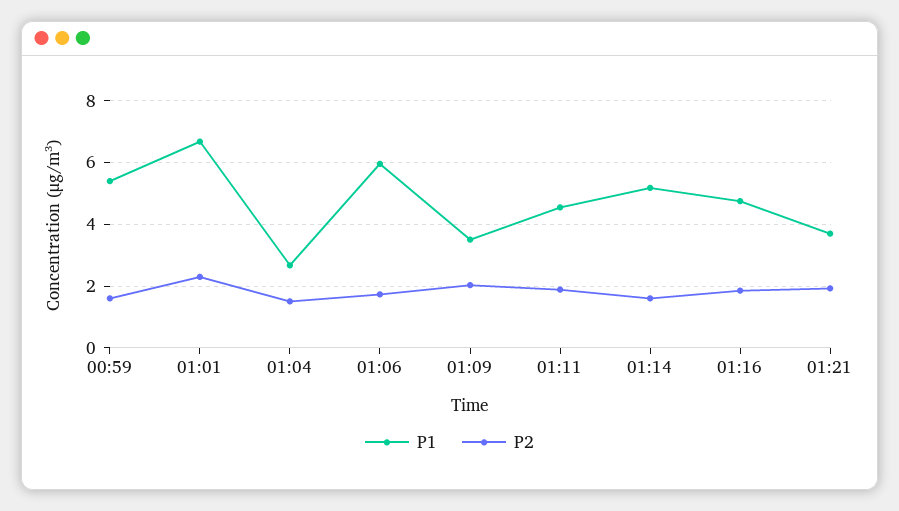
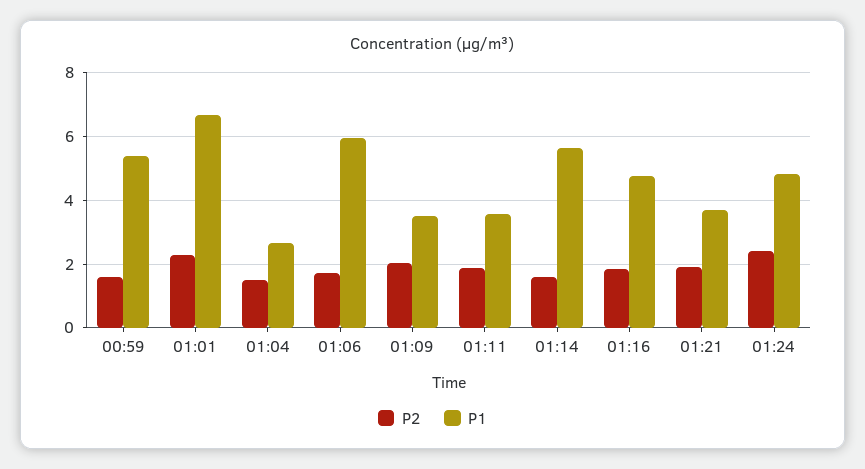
P1, 01:11: 4.6 -> 3.6
P1, 01:14: 5.2 -> 5.6
P2, 01:24: none -> 2.4
P1, 01:24: none -> 4.8

